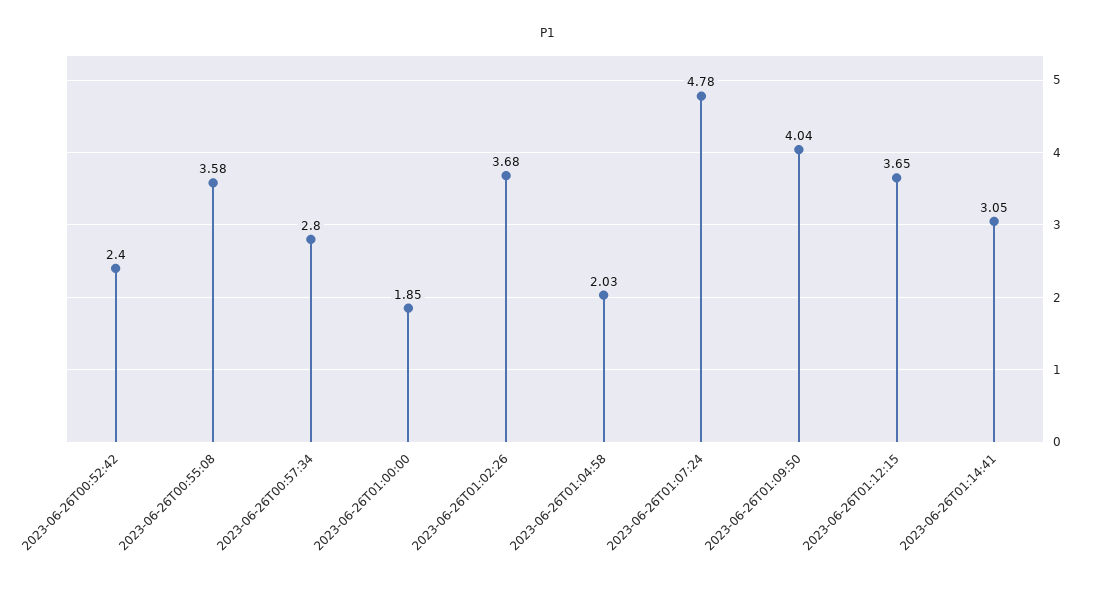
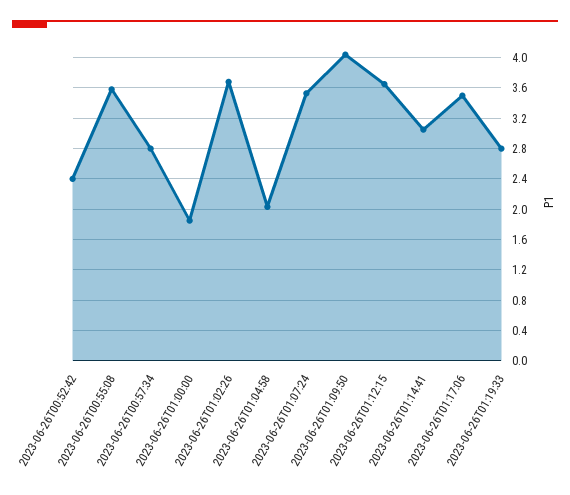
2023-06-26T01:07:24: 4.78 -> 3.5
2023-06-26T01:17:06: none -> 3.5
2023-06-26T01:19:33: none -> 2.8

